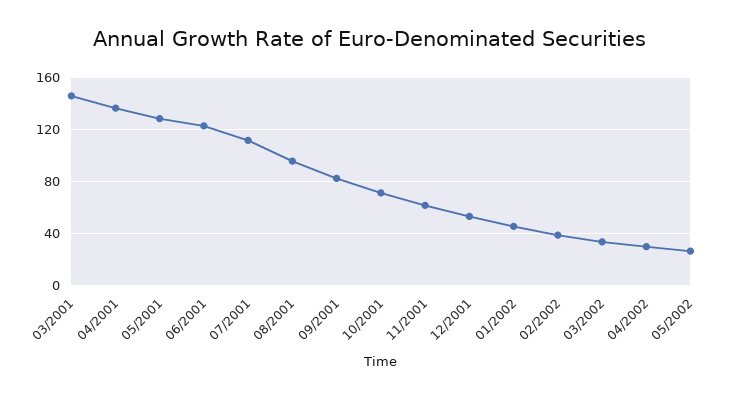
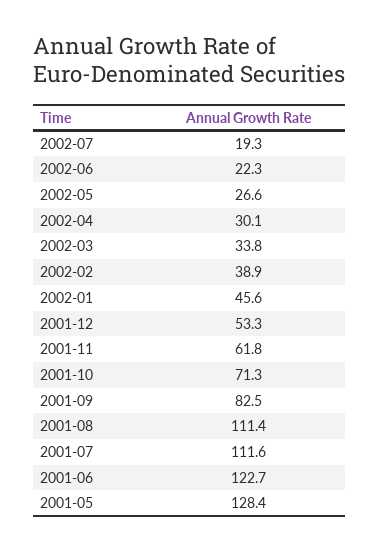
03/2001: 145 -> none
04/2001: 135 -> none
08/2001: 95 -> 111.4
2002-07: none -> 19.3
2002-06: none -> 22.3

